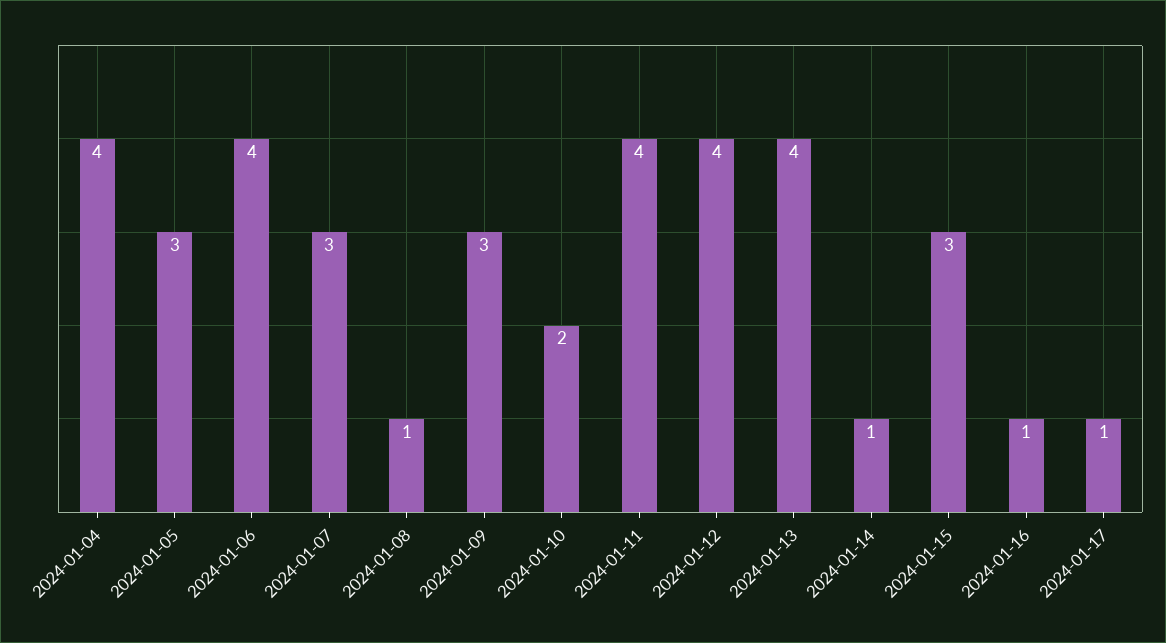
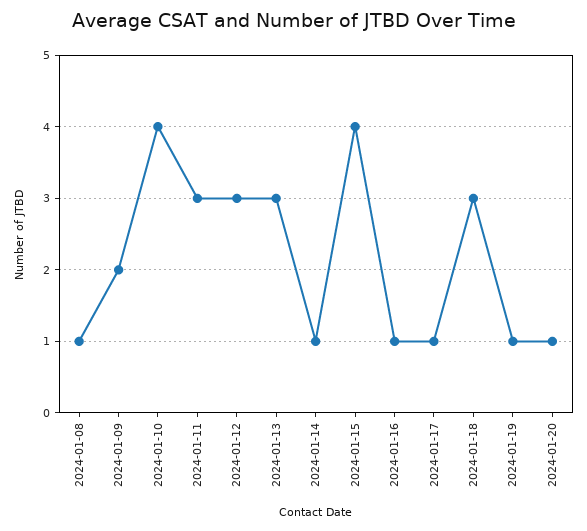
2024-01-04: 4 -> none
2024-01-05: 3 -> none
2024-01-06: 4 -> none
2024-01-07: 3 -> none
2024-01-09: 3 -> 2
2024-01-10: 2 -> 4
2024-01-11: 4 -> 3
2024-01-12: 4 -> 3
2024-01-13: 4 -> 3
2024-01-15: 3 -> 4
2024-01-18: none -> 3
2024-01-19: none -> 1
2024-01-20: none -> 1

